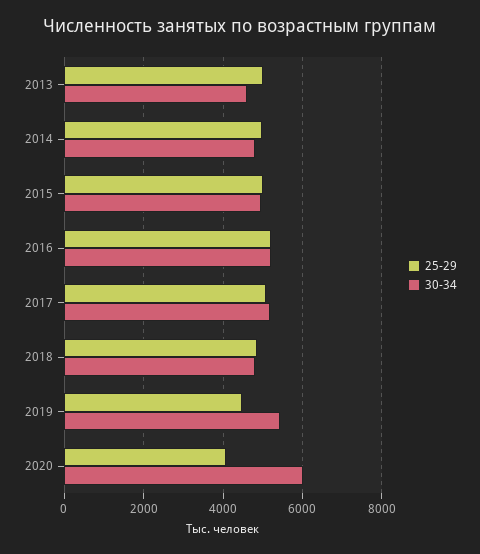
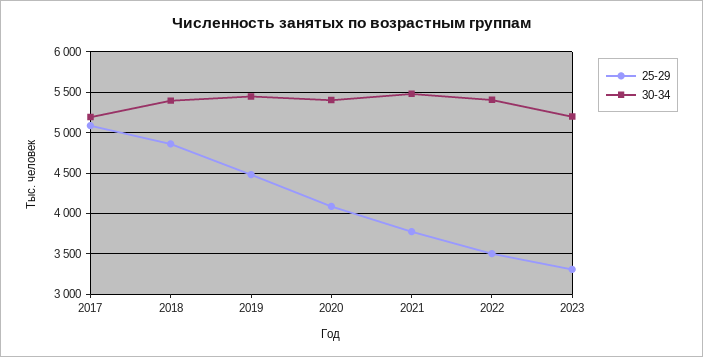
25-29, 2013: 5000 -> none
30-34, 2013: 4600 -> none
25-29, 2014: 5000 -> none
30-34, 2014: 4800 -> none
25-29, 2015: 5000 -> none
30-34, 2015: 5000 -> none
25-29, 2016: 5200 -> none
30-34, 2016: 5200 -> none
30-34, 2018: 4800 -> 5400
30-34, 2020: 6000 -> 5400
25-29, 2021: none -> 3800
30-34, 2021: none -> 5500
25-29, 2022: none -> 3500
30-34, 2022: none -> 5400
25-29, 2023: none -> 3300
30-34, 2023: none -> 5200

